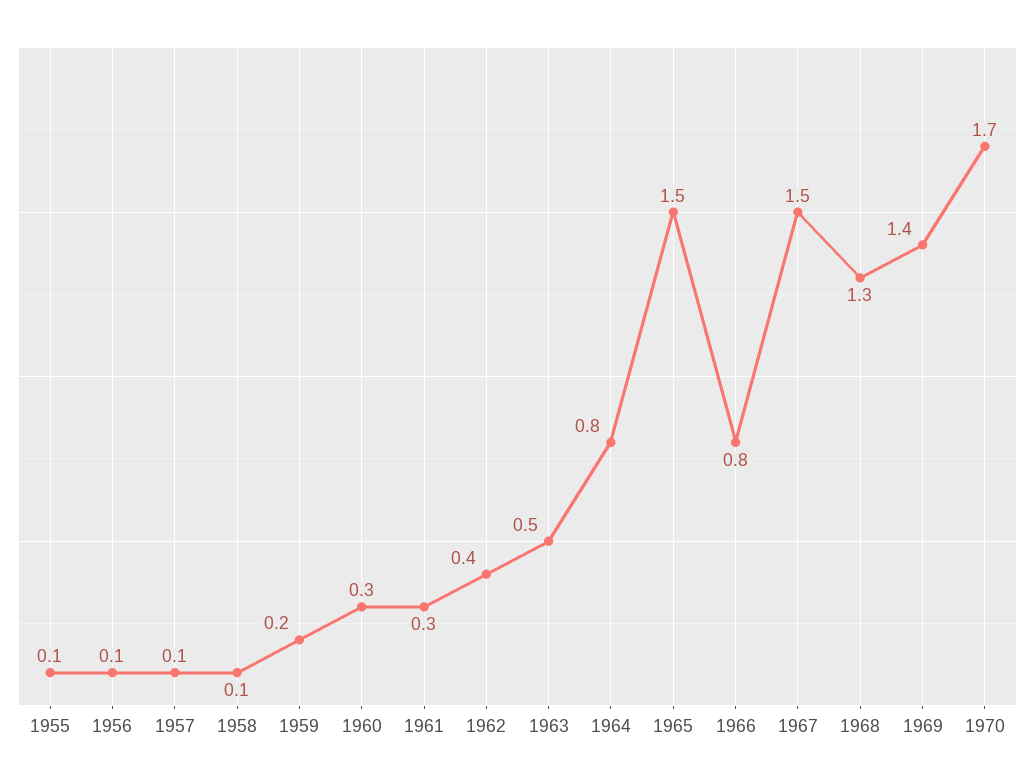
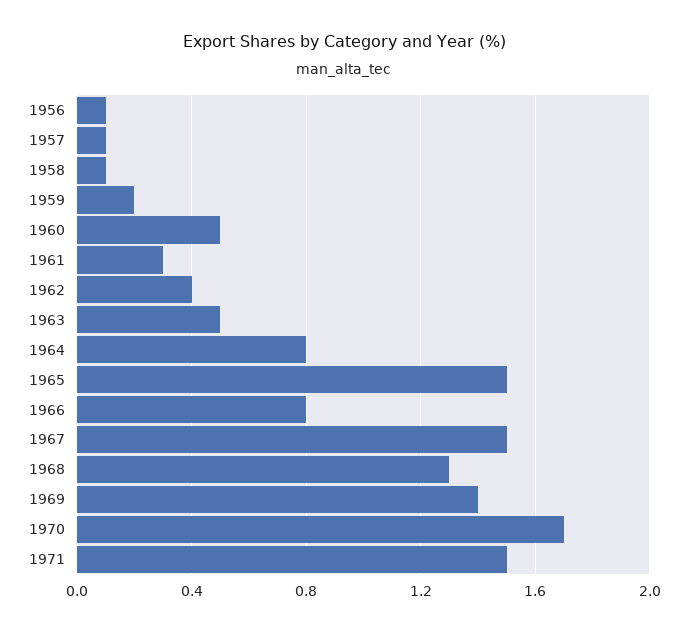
1955: 0.1 -> none
1960: 0.3 -> 0.5
1971: none -> 1.5

